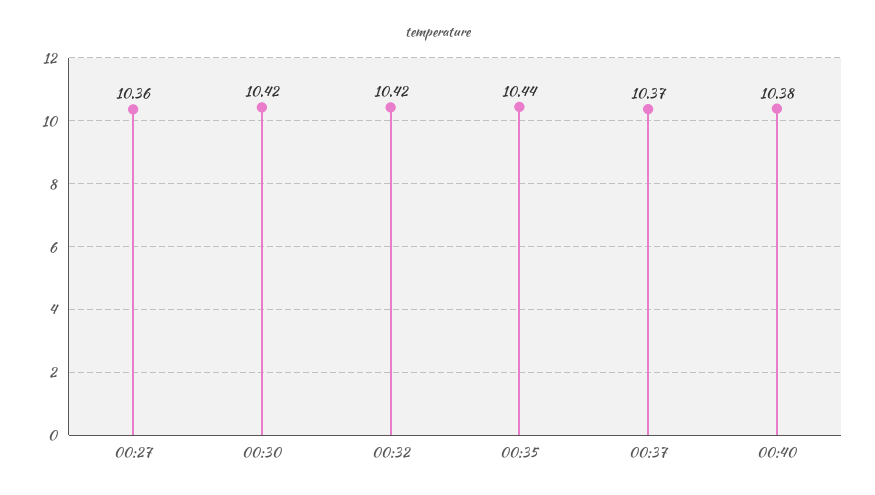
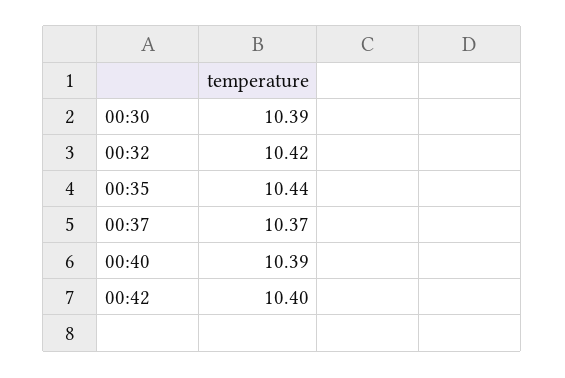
00:27: 10.36 -> none
00:30: 10.42 -> 10.39
00:40: 10.38 -> 10.39
00:42: none -> 10.4

